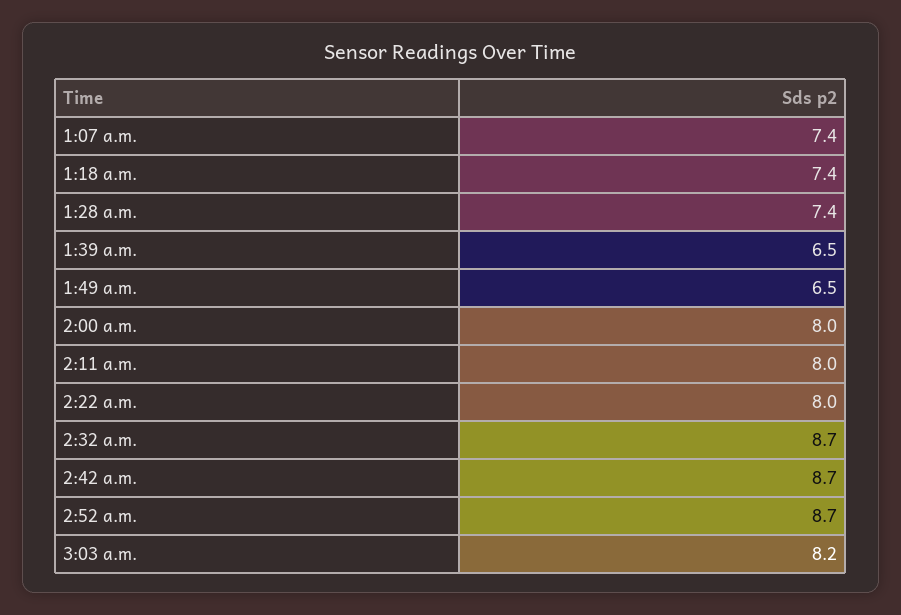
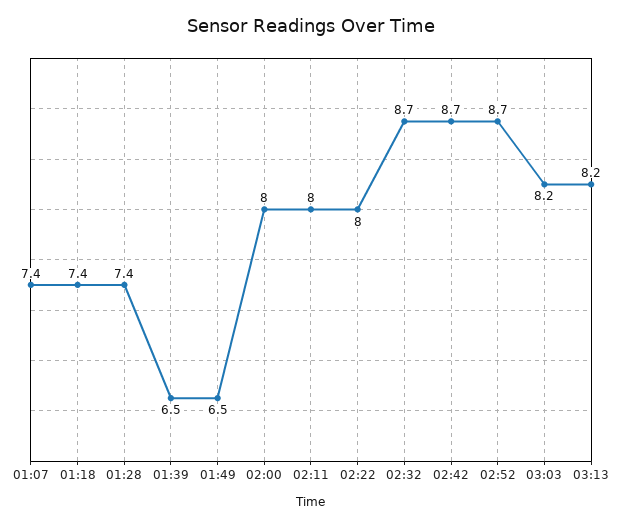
03:13: none -> 8.2

